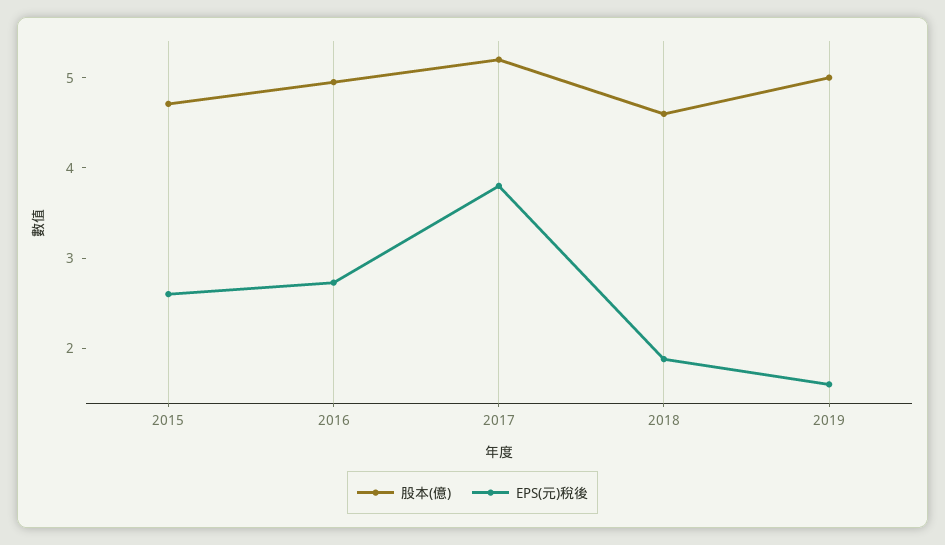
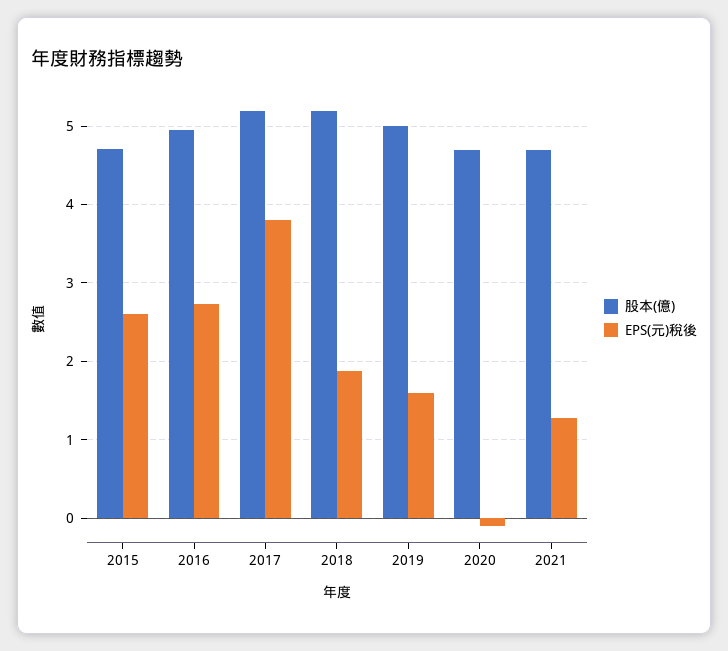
股本(億), 2018: 4.6 -> 5.2
股本(億), 2020: none -> 4.7
EPS(元)稅後, 2020: none -> -0.1
股本(億), 2021: none -> 4.7
EPS(元)稅後, 2021: none -> 1.3

